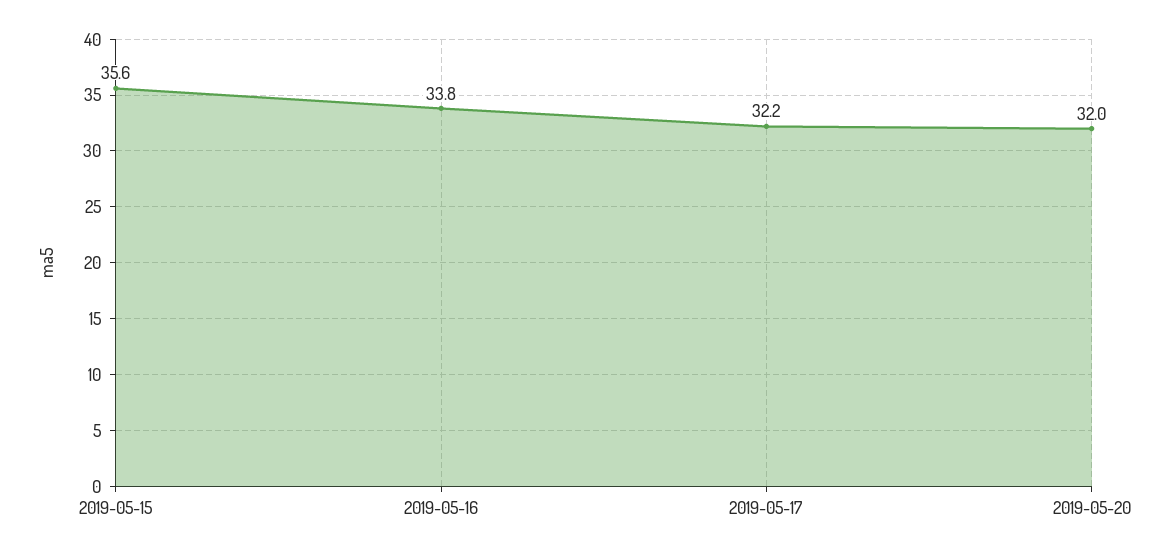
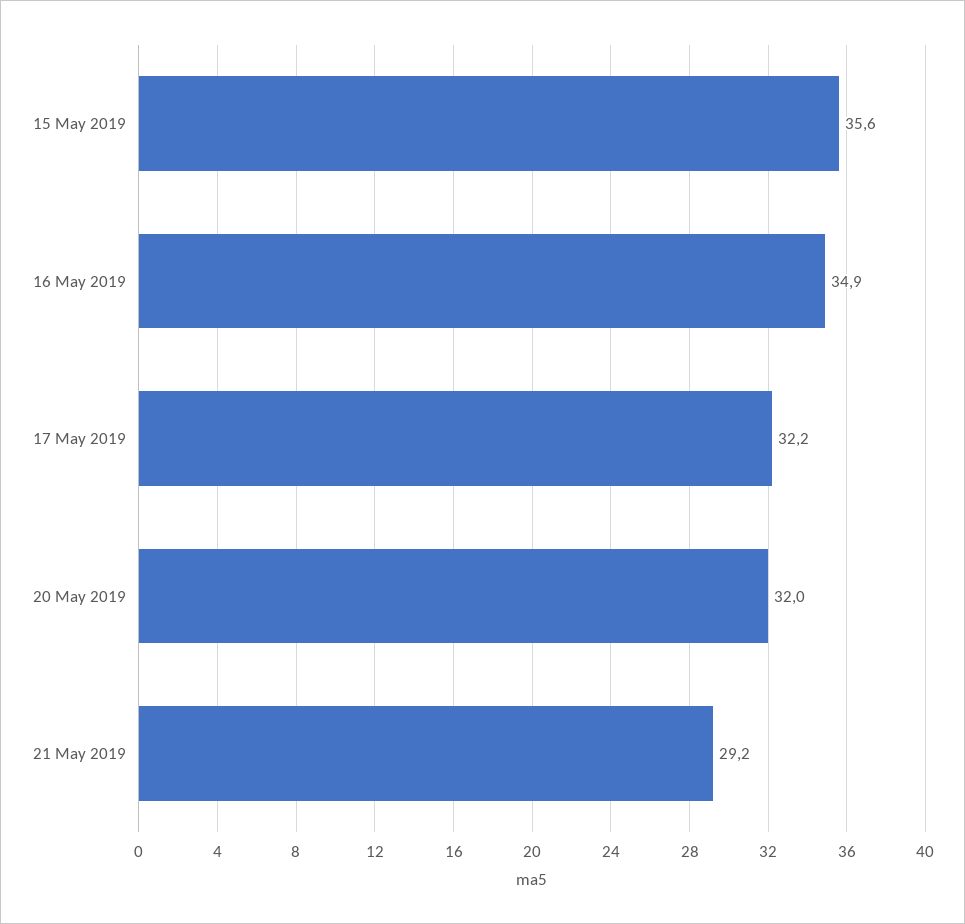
2019-05-16: 33.8 -> 34.9
21 May 2019: none -> 29.2

